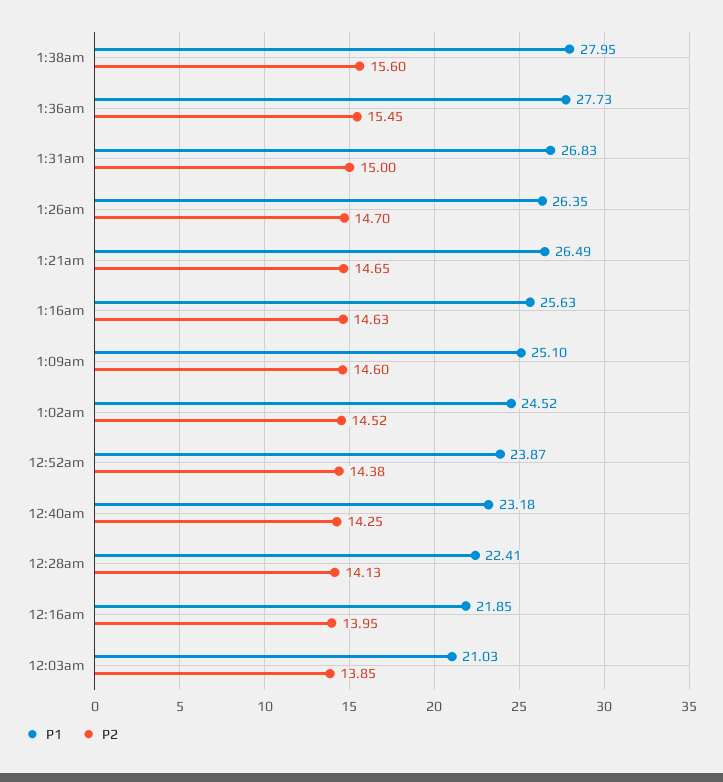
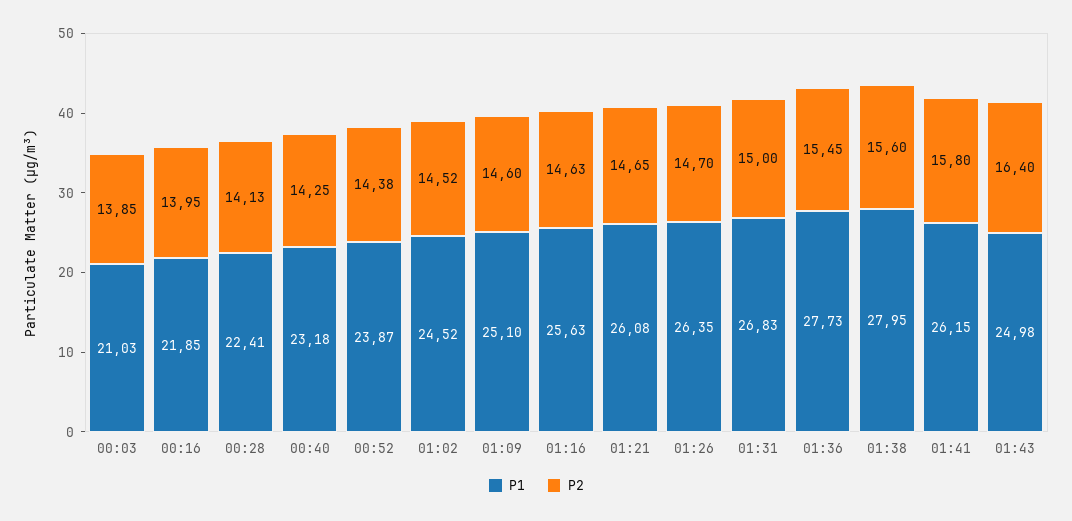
P1, 1:21am: 26.49 -> 26.08
P1, 01:41: none -> 26.15
P2, 01:41: none -> 15.8
P1, 01:43: none -> 24.98
P2, 01:43: none -> 16.4

